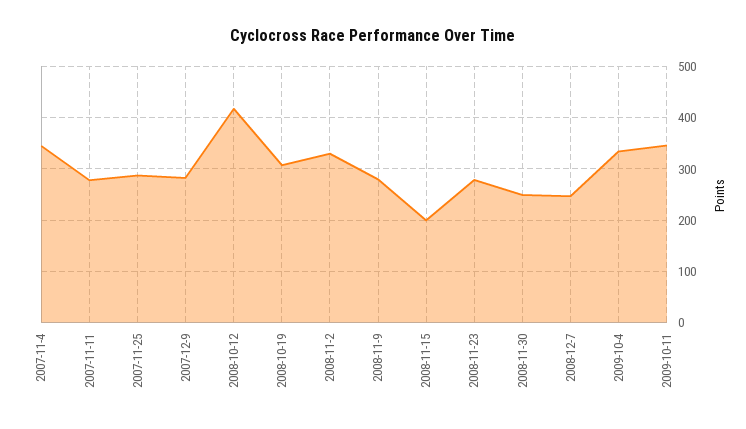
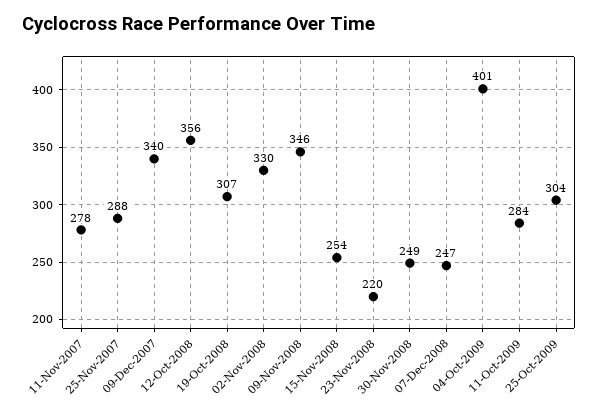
2007-11-4: 340 -> none
2007-12-9: 280 -> 340
2008-10-12: 420 -> 356
2008-11-9: 280 -> 346
2008-11-15: 200 -> 254
2008-11-23: 280 -> 220
2009-10-4: 340 -> 401
2009-10-11: 340 -> 284
25-Oct-2009: none -> 304

